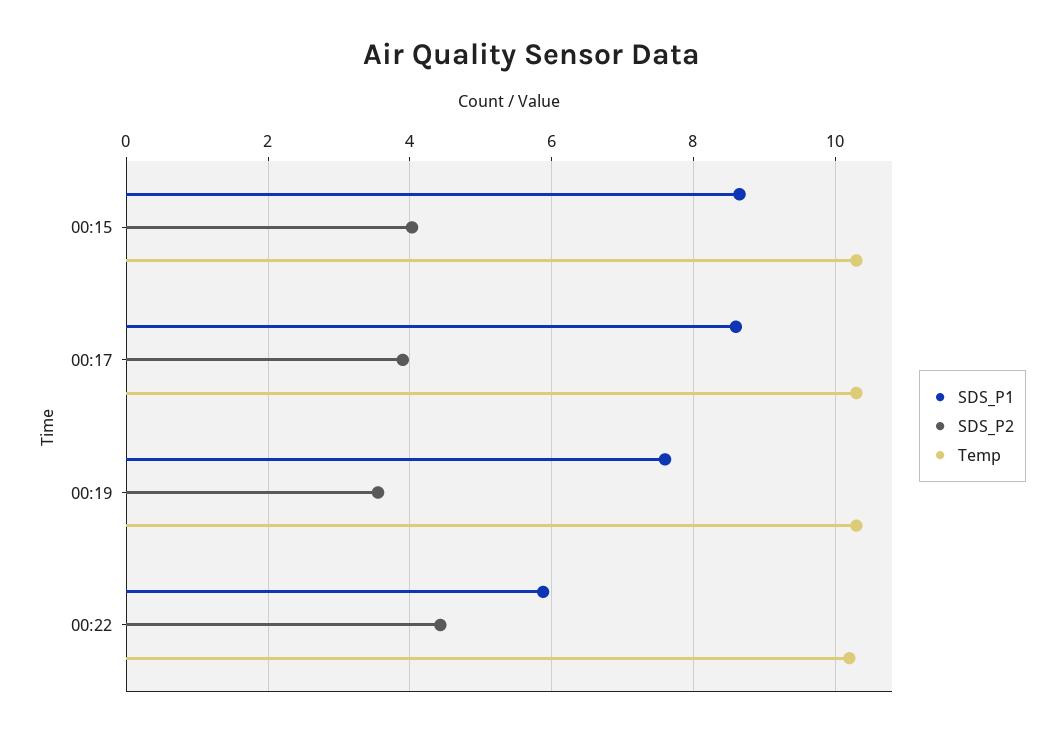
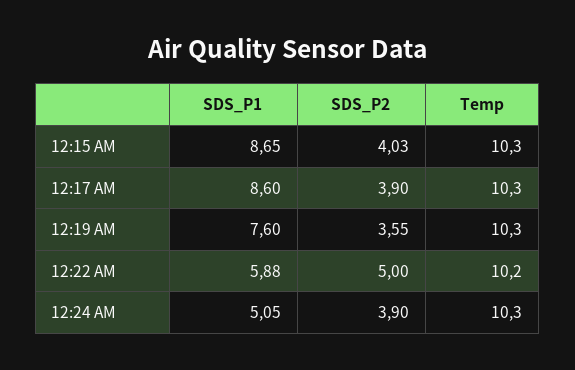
SDS_P2, 00:22: 4.4 -> 5
SDS_P1, 12:24 AM: none -> 5.05
SDS_P2, 12:24 AM: none -> 3.9
Temp, 12:24 AM: none -> 10.3

